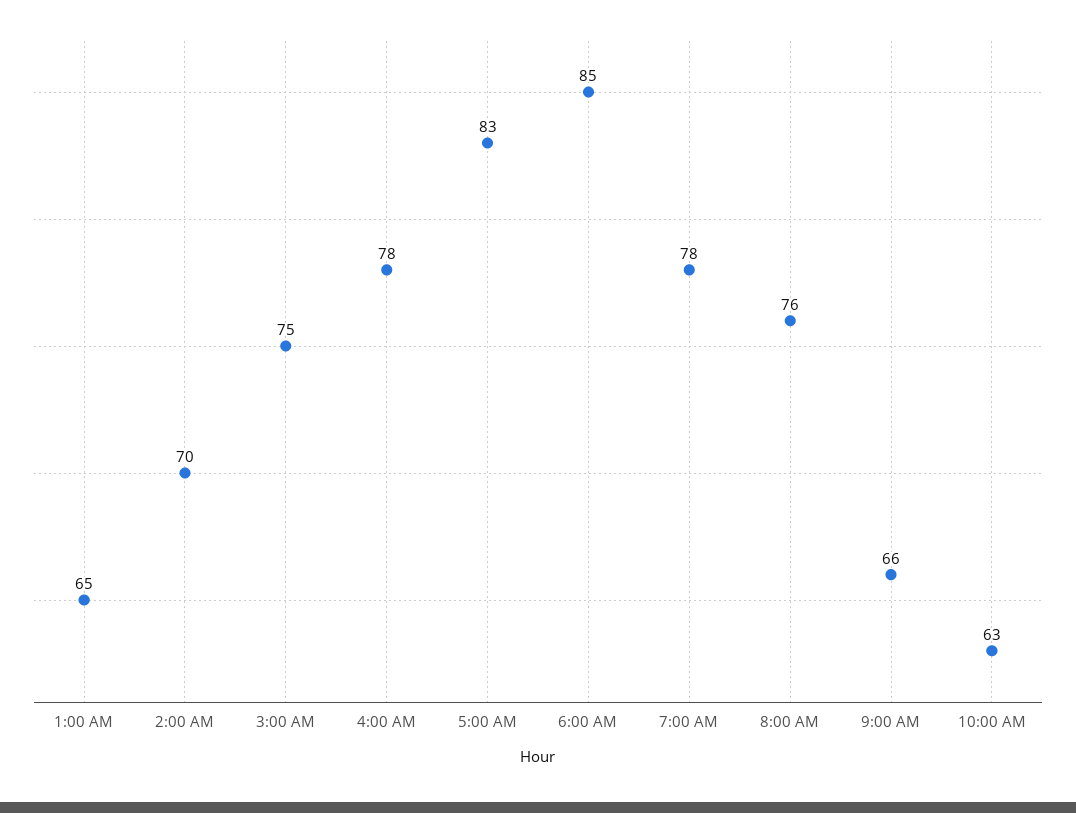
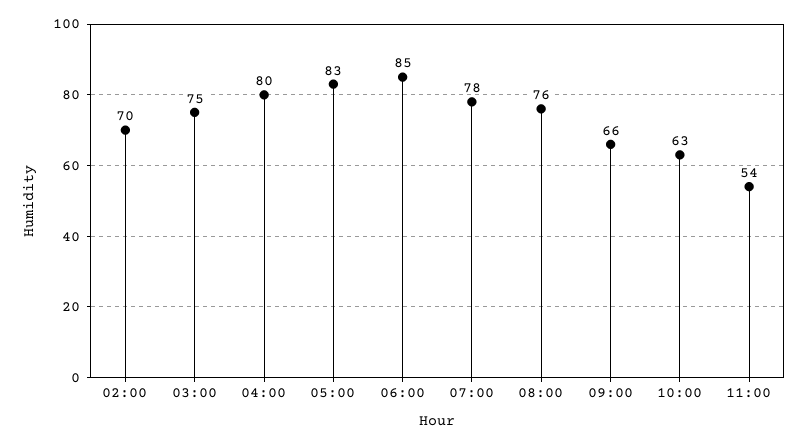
1:00 AM: 65 -> none
4:00 AM: 78 -> 80
11:00: none -> 54

